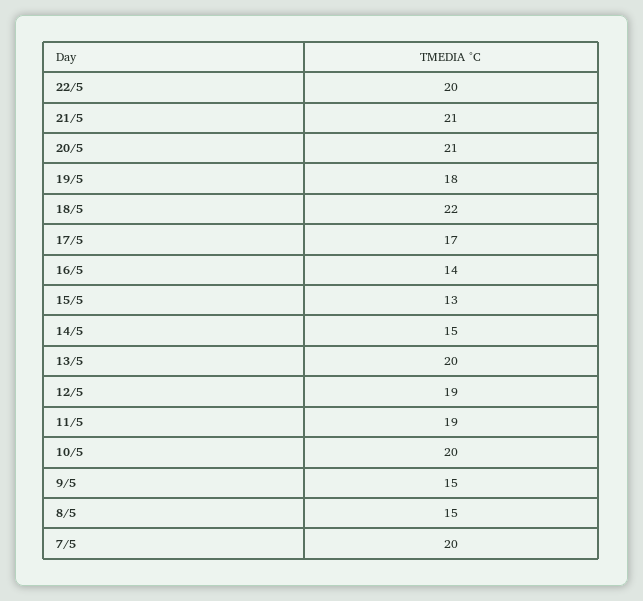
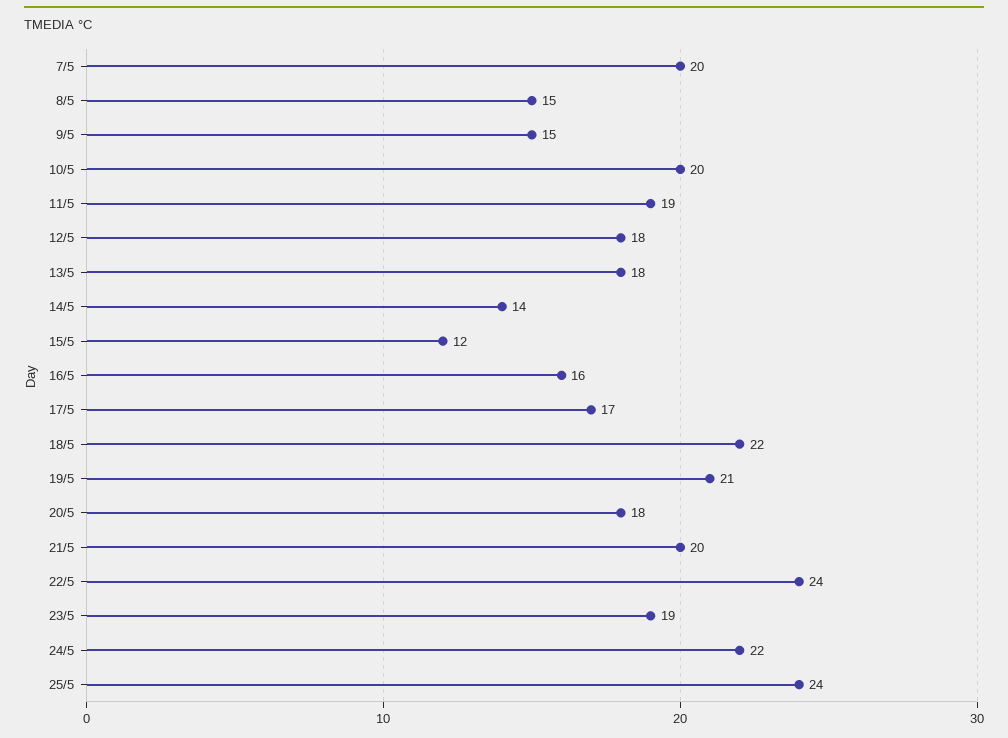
22/5: 20 -> 24
21/5: 21 -> 20
20/5: 21 -> 18
19/5: 18 -> 21
16/5: 14 -> 16
15/5: 13 -> 12
14/5: 15 -> 14
13/5: 20 -> 18
12/5: 19 -> 18
23/5: none -> 19
24/5: none -> 22
25/5: none -> 24

